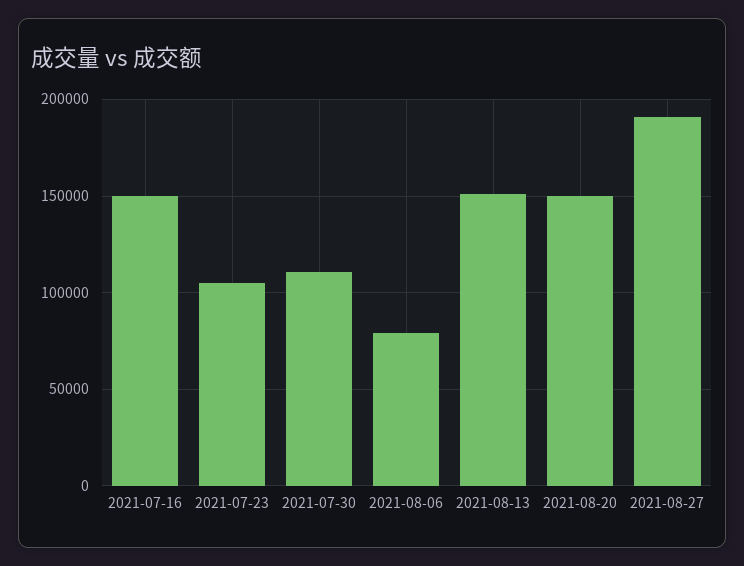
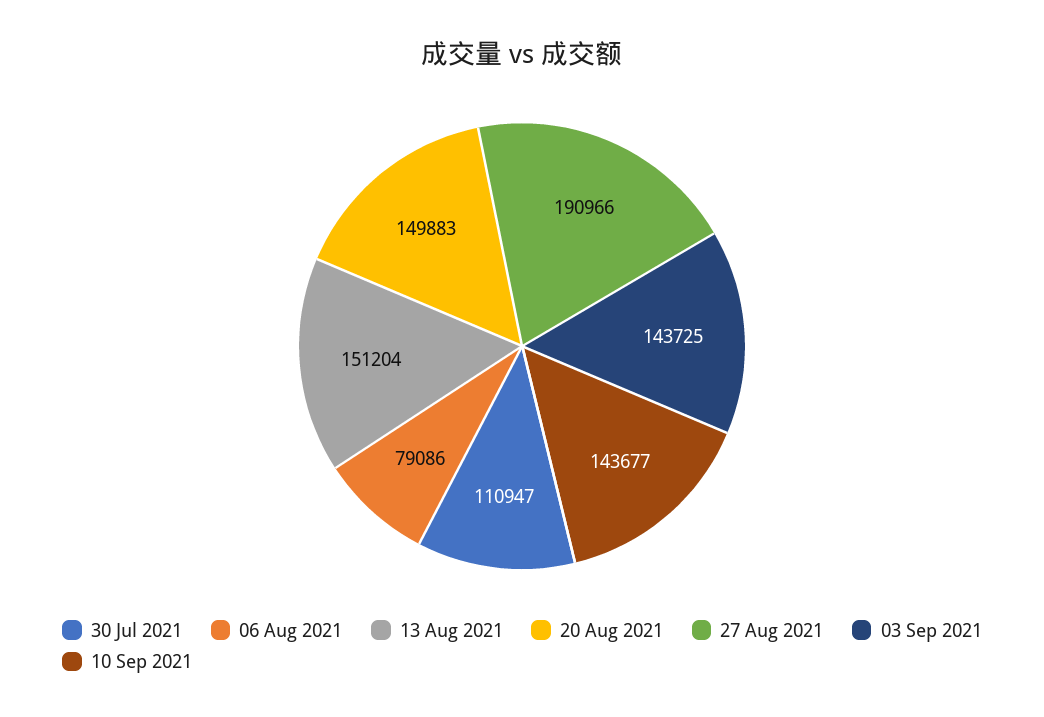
2021-07-16: 150000 -> none
2021-07-23: 105000 -> none
03 Sep 2021: none -> 143725
10 Sep 2021: none -> 143677

